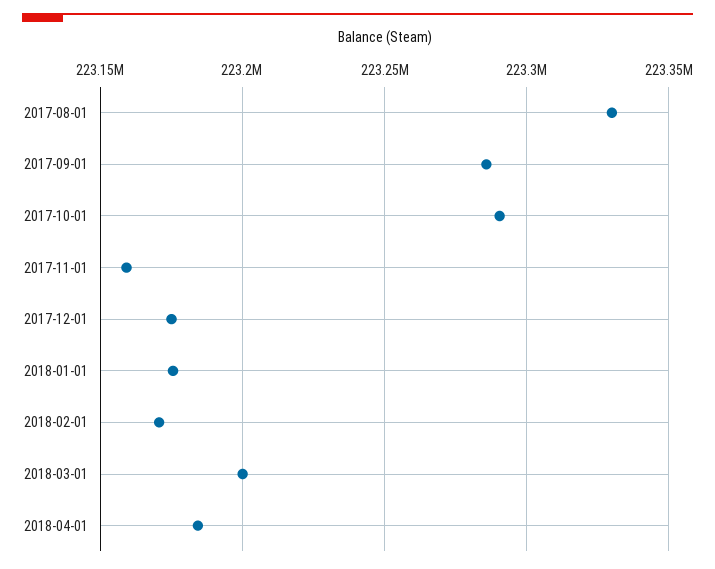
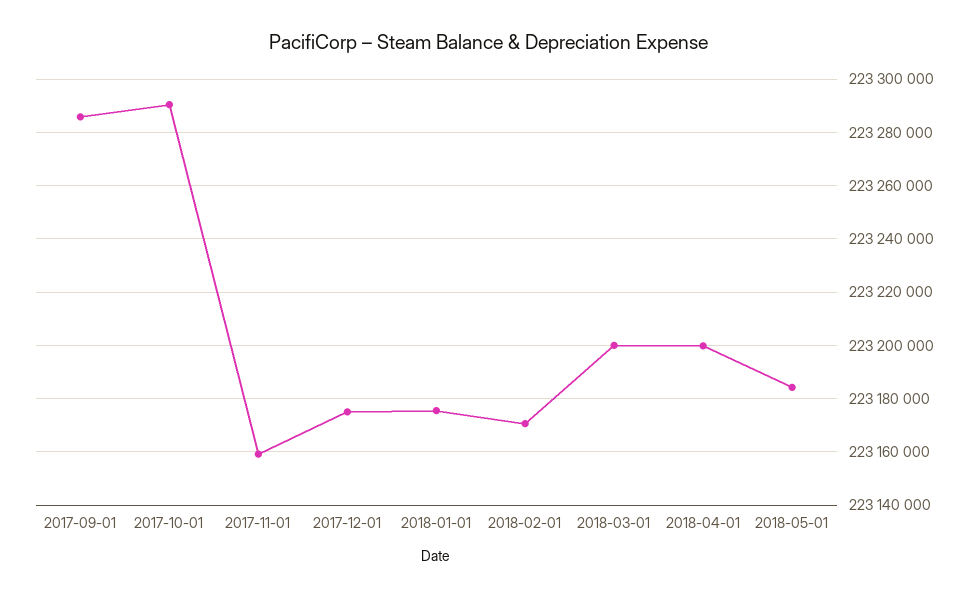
2017-08-01: 223330000 -> none
2018-04-01: 223185000 -> 223200000
2018-05-01: none -> 223185000

